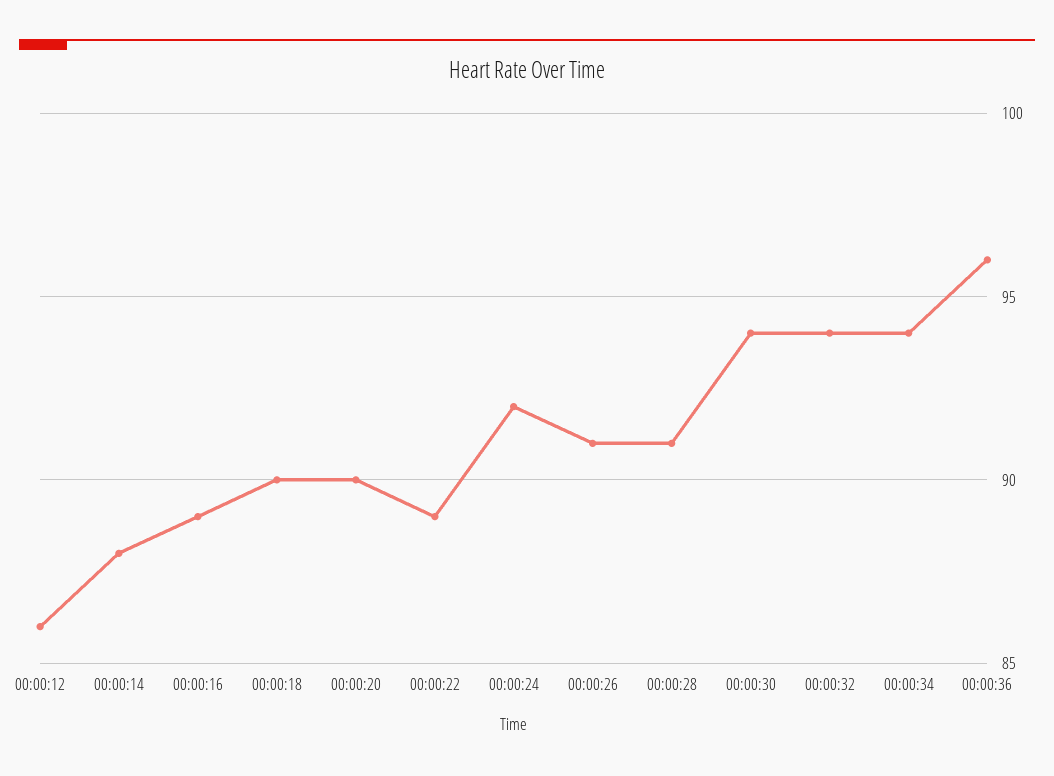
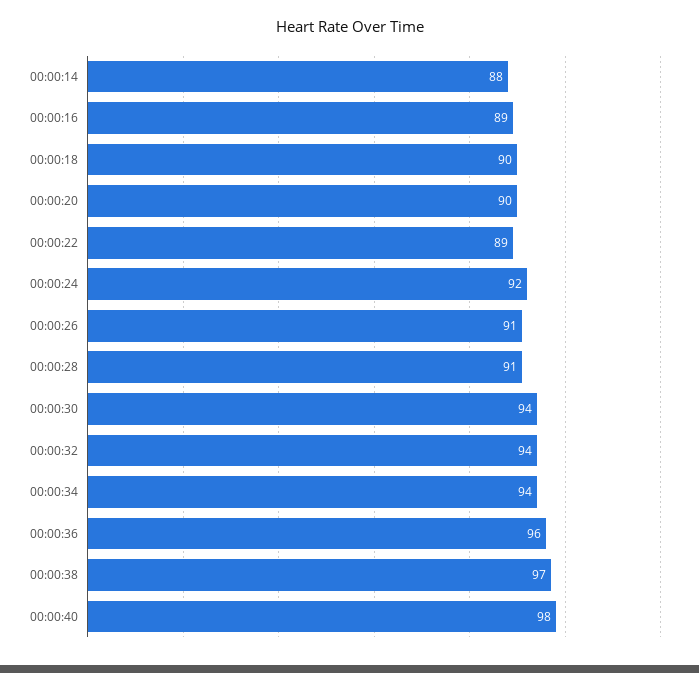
00:00:12: 86 -> none
00:00:38: none -> 97
00:00:40: none -> 98

